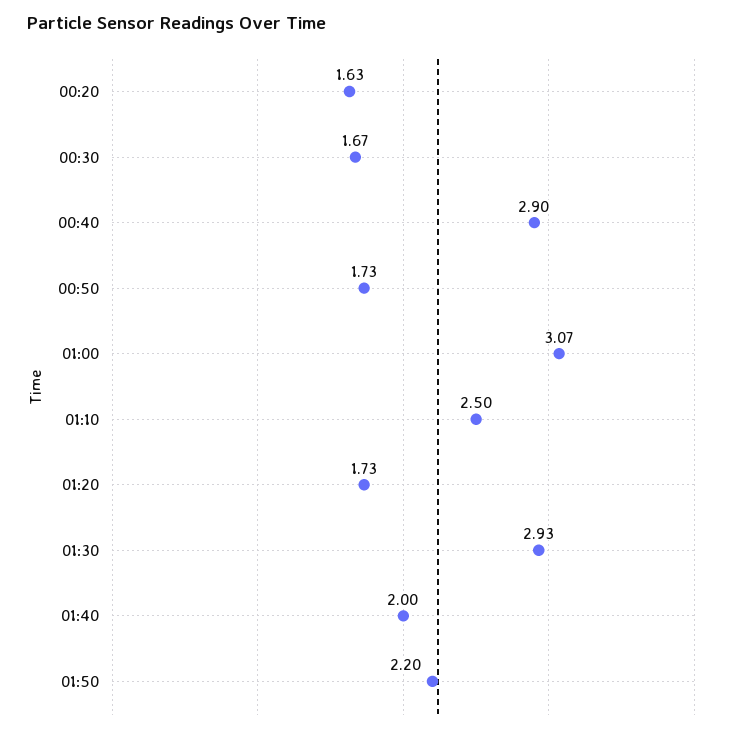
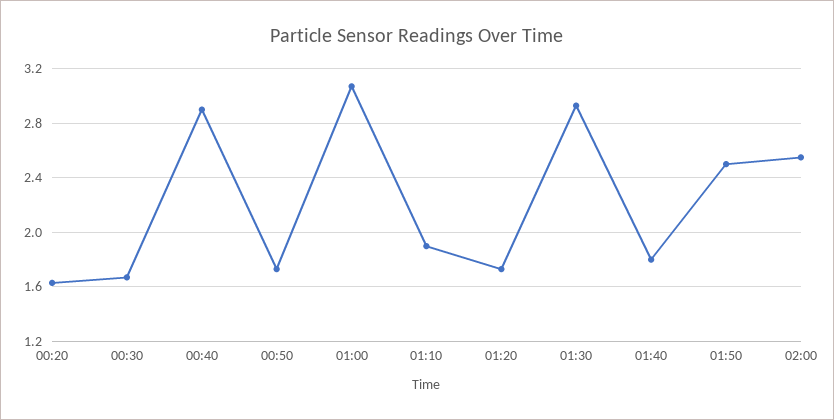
01:10: 2.5 -> 1.9
01:40: 2 -> 1.8
01:50: 2.2 -> 2.5
02:00: none -> 2.55

